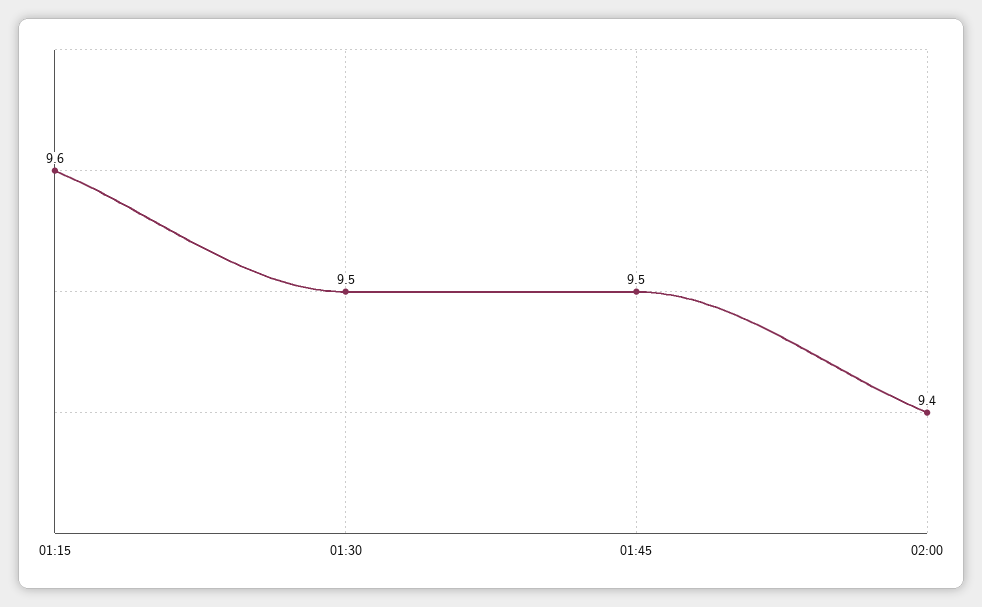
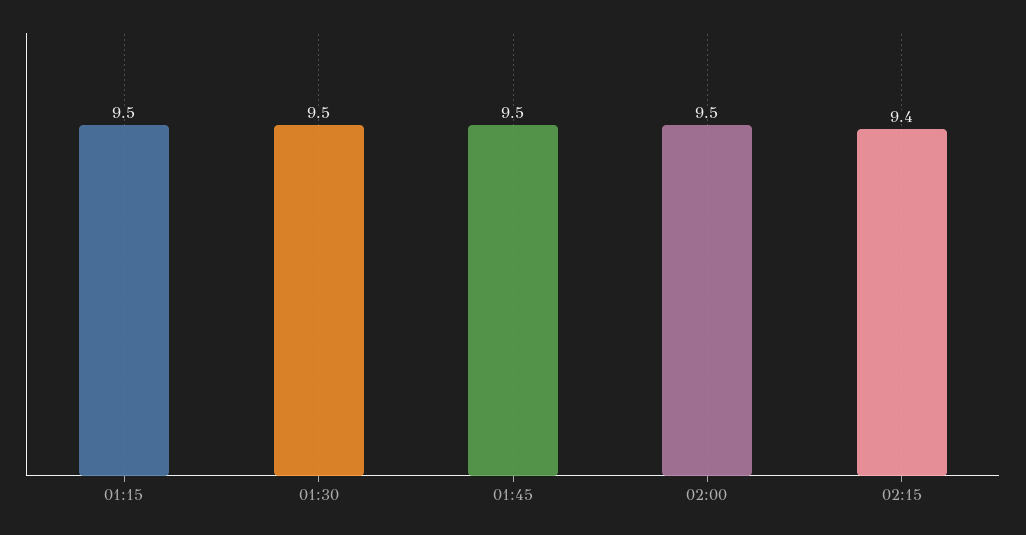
01:15: 9.6 -> 9.5
02:00: 9.4 -> 9.5
02:15: none -> 9.4

